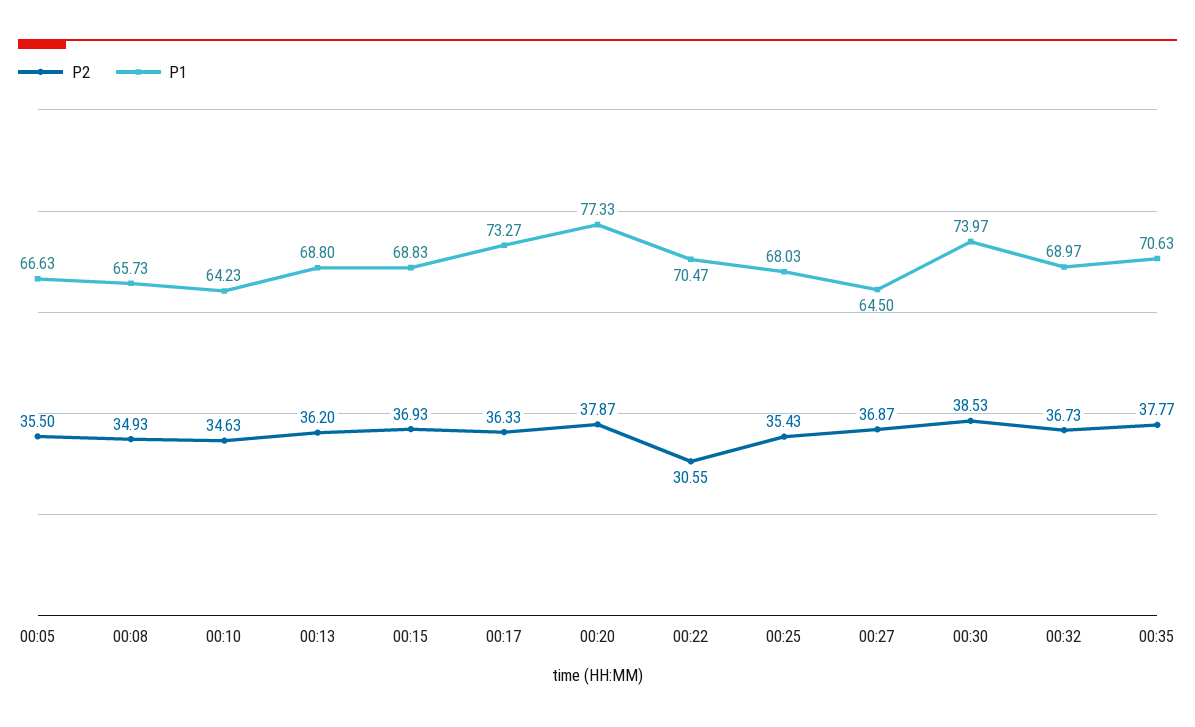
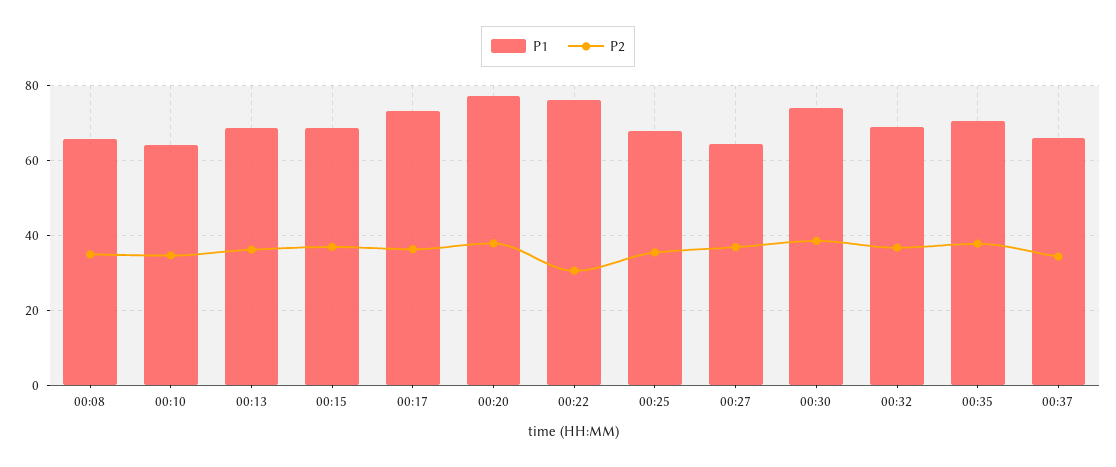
P2, 00:05: 35.5 -> none
P1, 00:05: 66.63 -> none
P1, 00:22: 70.47 -> 76
P1, 00:37: none -> 66
P2, 00:37: none -> 34

